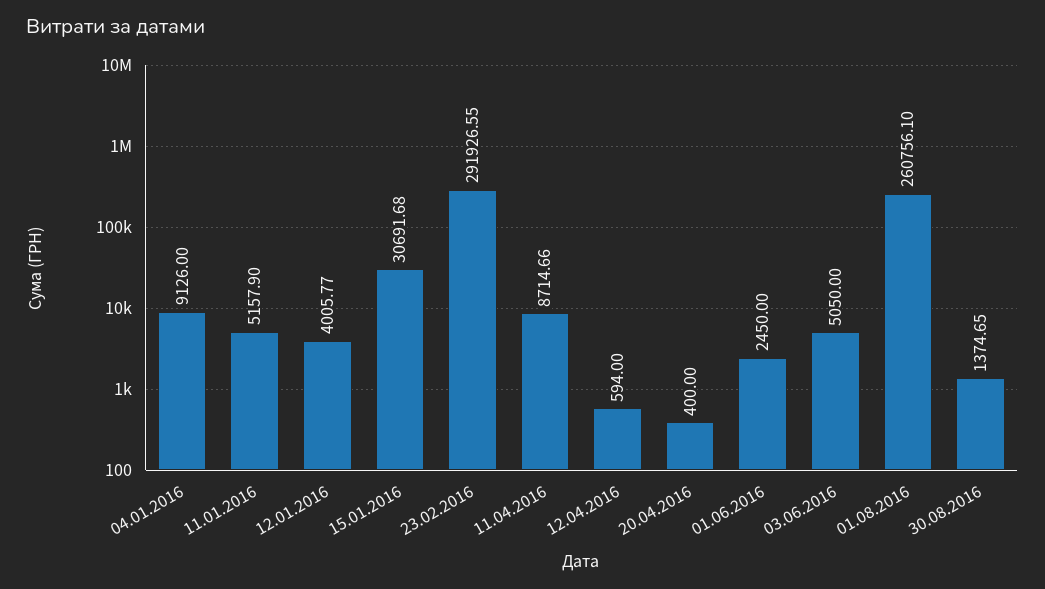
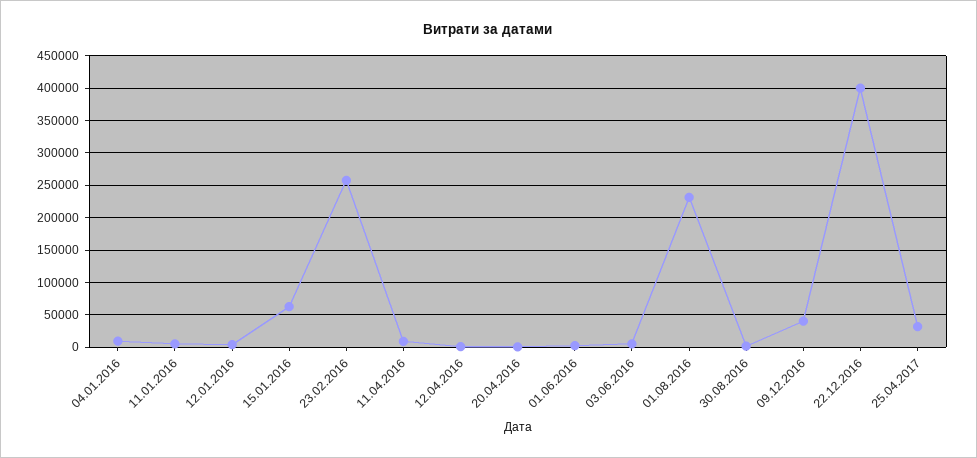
15.01.2016: 30691.68 -> 60000
23.02.2016: 291926.55 -> 260000
01.08.2016: 260756.1 -> 230000
09.12.2016: none -> 40000
22.12.2016: none -> 400000
25.04.2017: none -> 30000

